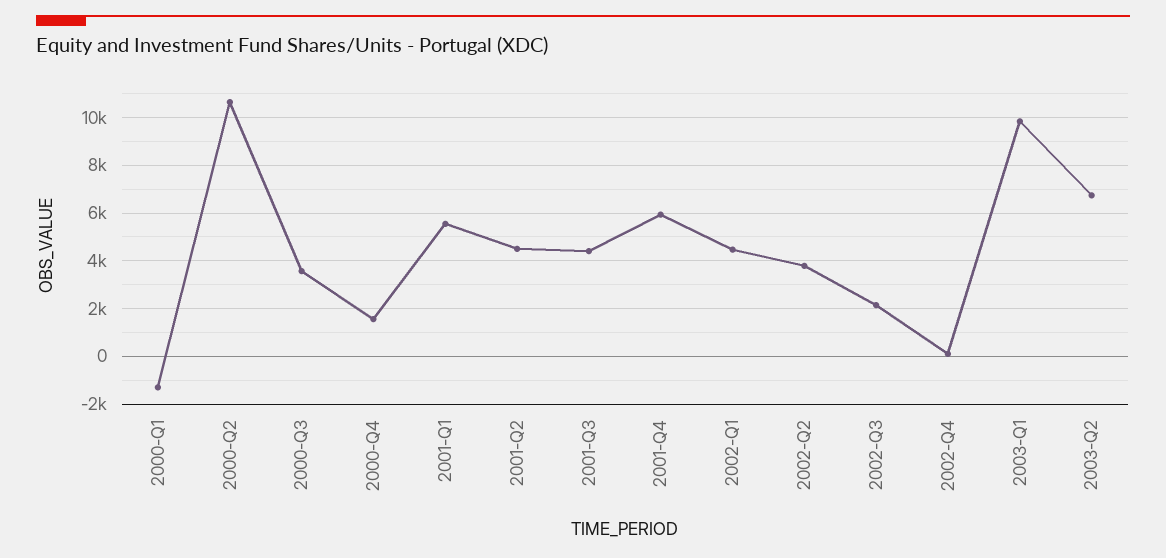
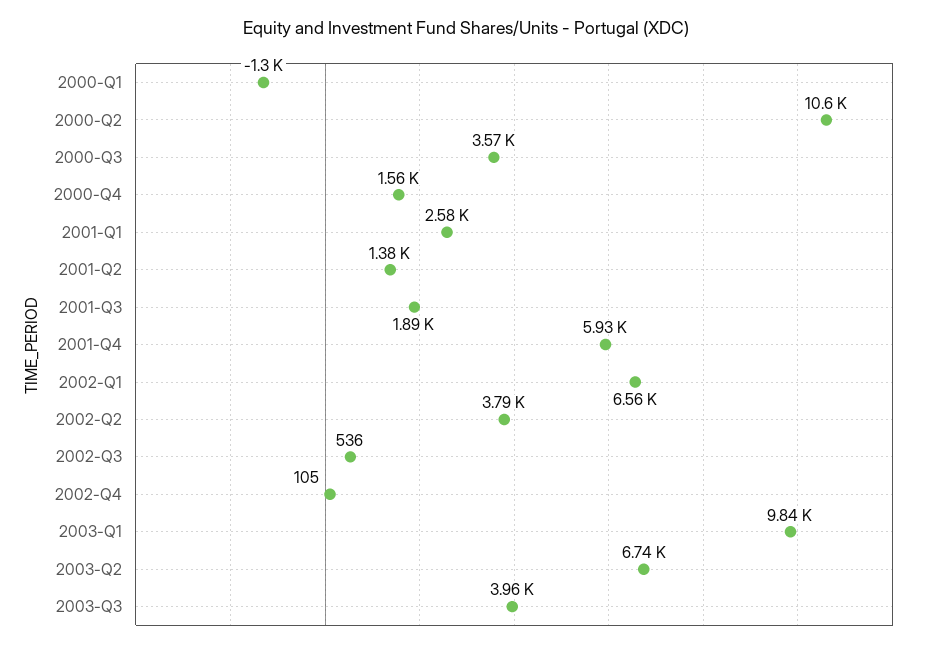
2001-Q1: 5500 -> 2580
2001-Q2: 4500 -> 1380
2001-Q3: 4500 -> 1890
2002-Q1: 4500 -> 6560
2002-Q3: 2000 -> 536
2003-Q3: none -> 3960

